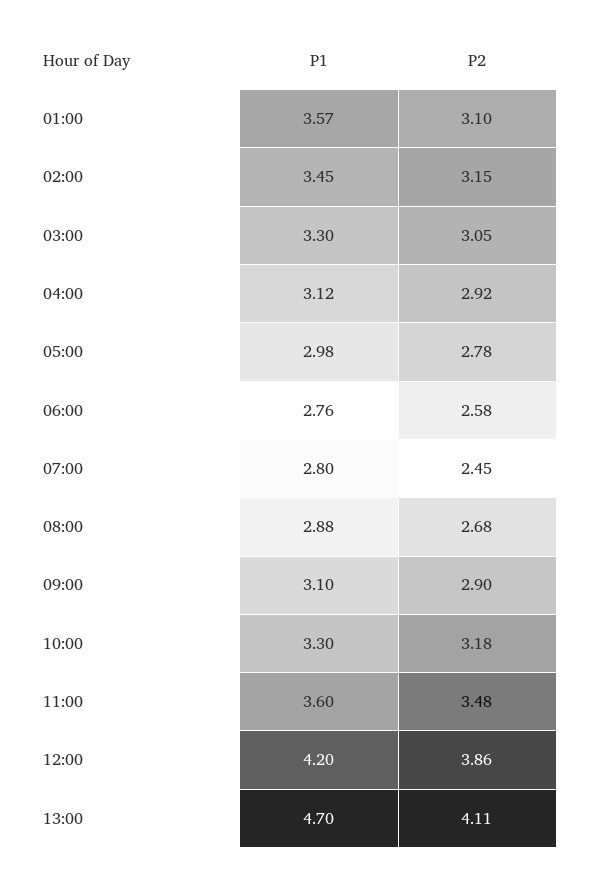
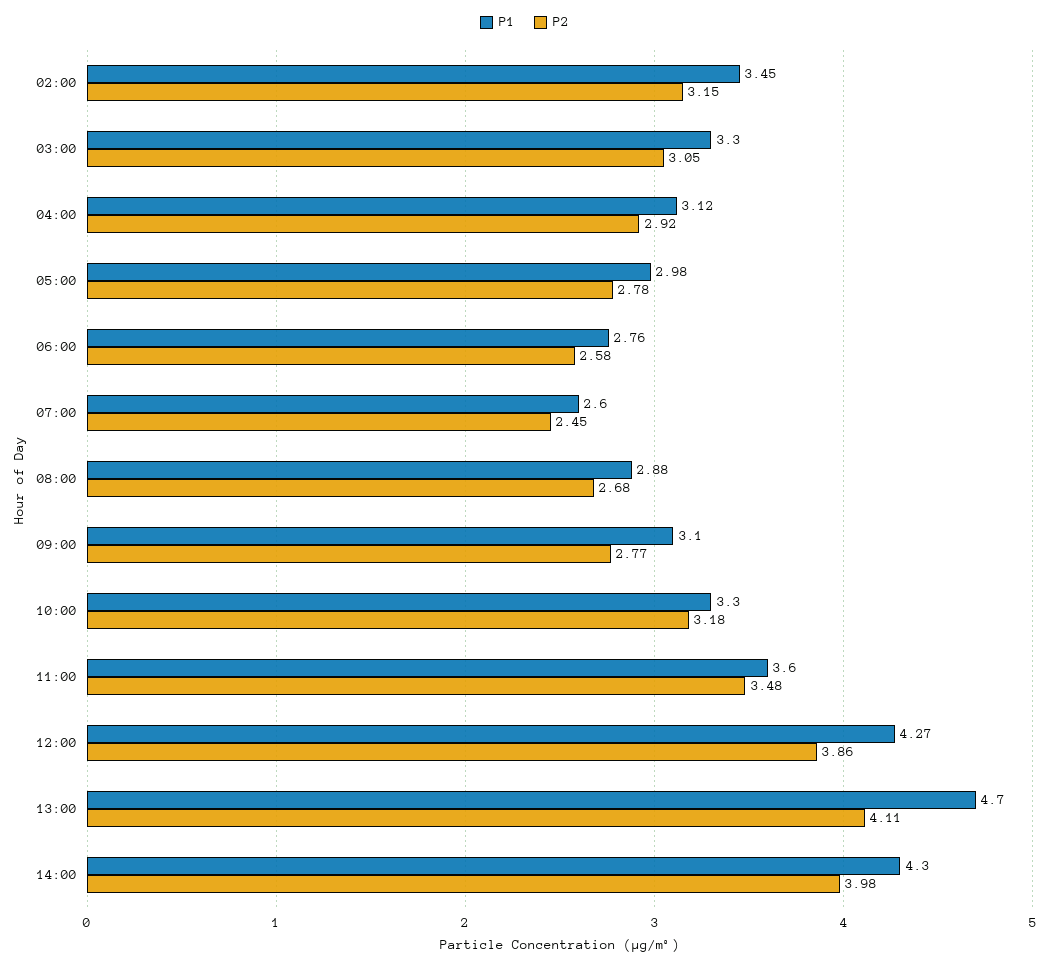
P1, 01:00: 3.57 -> none
P2, 01:00: 3.1 -> none
P1, 07:00: 2.8 -> 2.6
P2, 09:00: 2.9 -> 2.77
P1, 12:00: 4.2 -> 4.27
P1, 14:00: none -> 4.3
P2, 14:00: none -> 3.98

